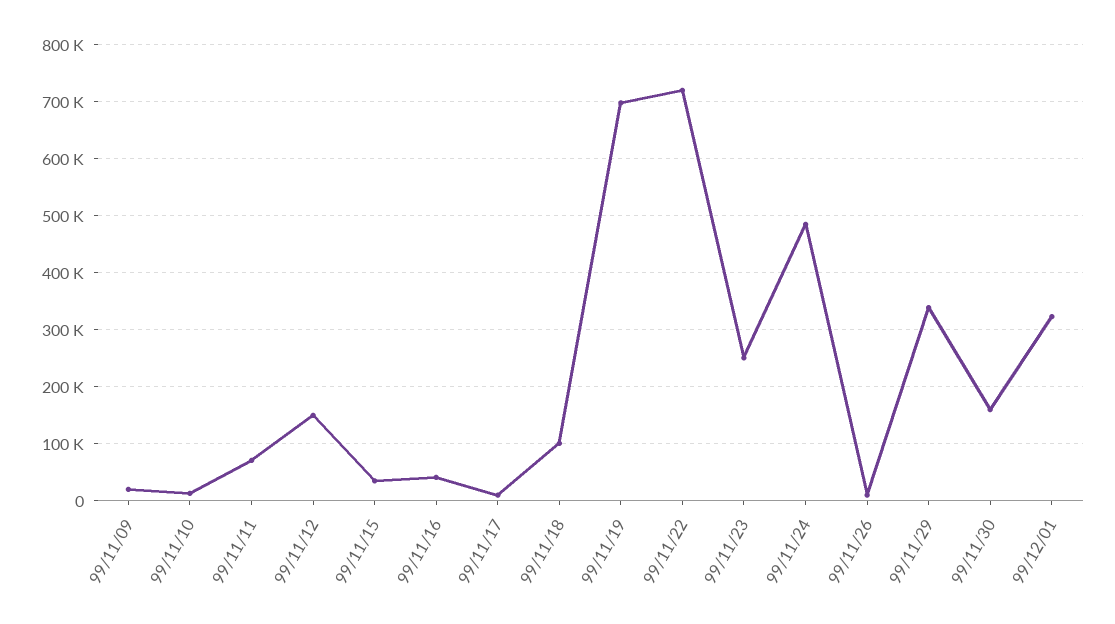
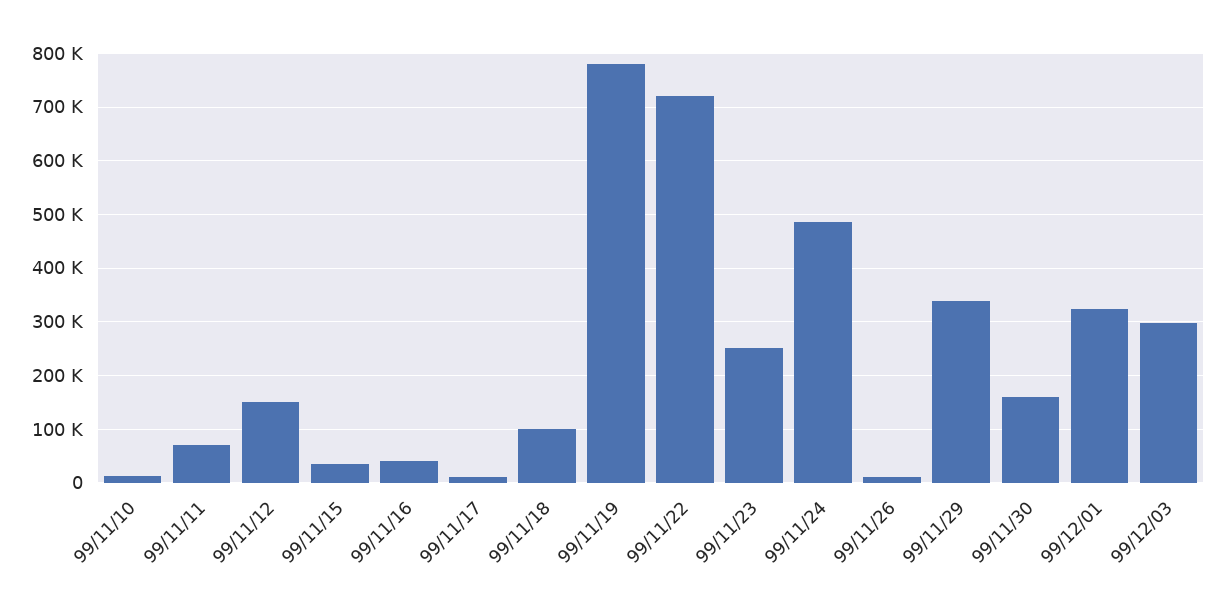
99/11/09: 20000 -> none
99/11/19: 700000 -> 780000
99/12/03: none -> 300000

